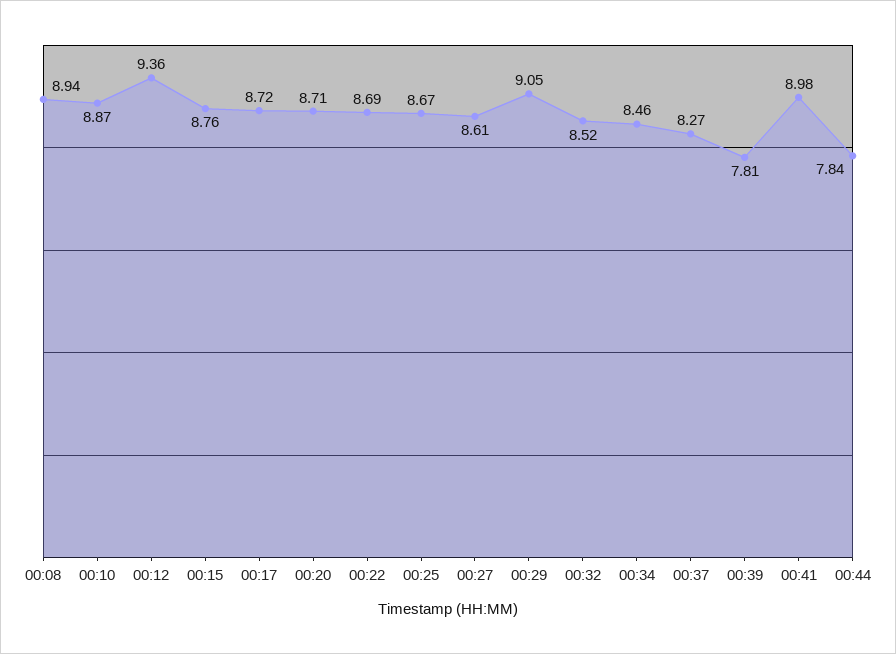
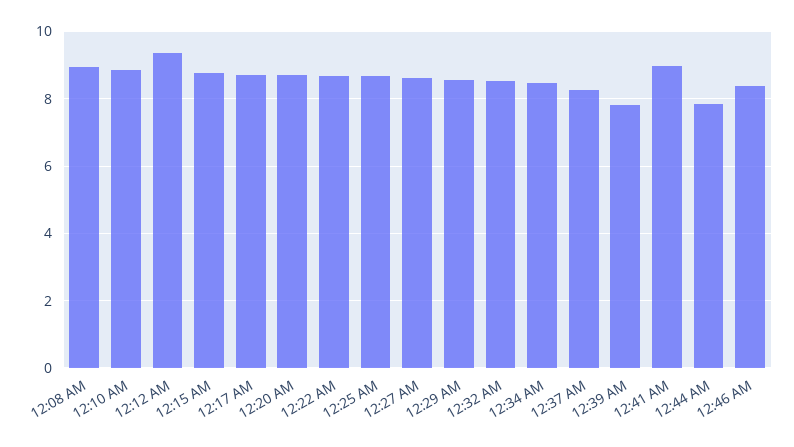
00:29: 9.05 -> 8.6
12:46 AM: none -> 8.4

